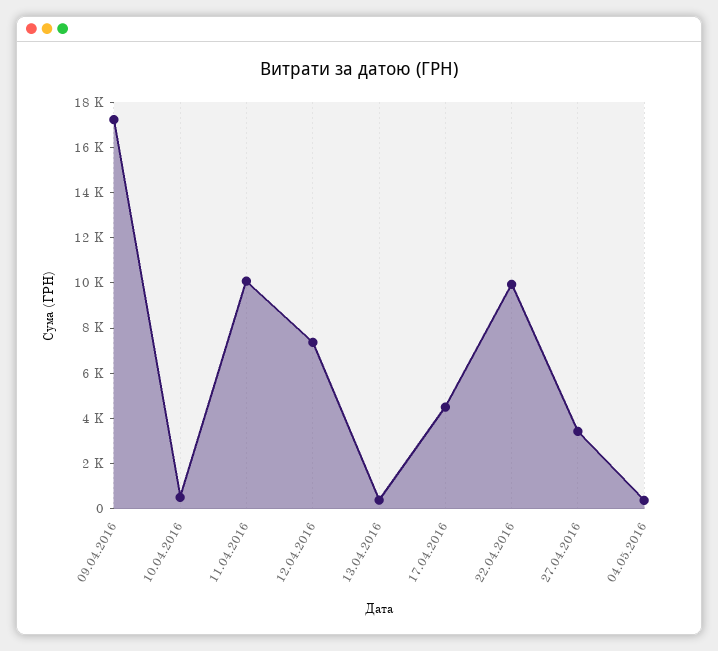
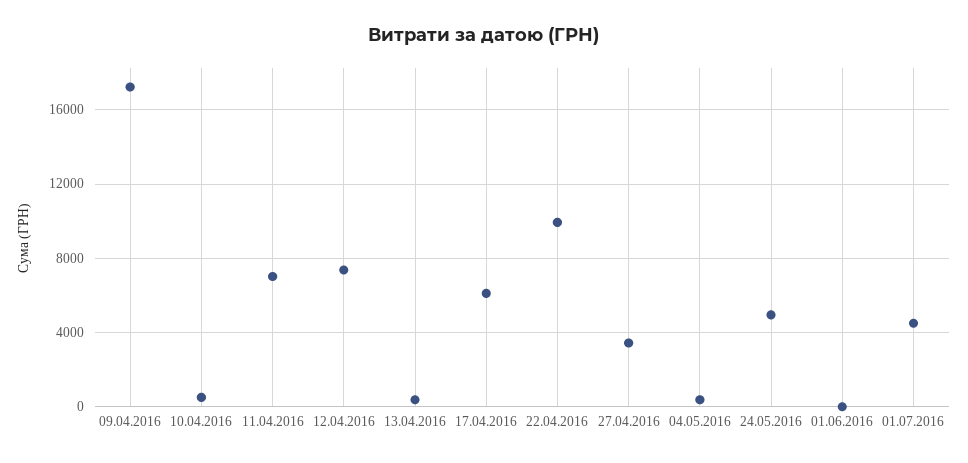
11.04.2016: 10000 -> 7000
17.04.2016: 4500 -> 6000
24.05.2016: none -> 5000
01.06.2016: none -> 0
01.07.2016: none -> 4500

